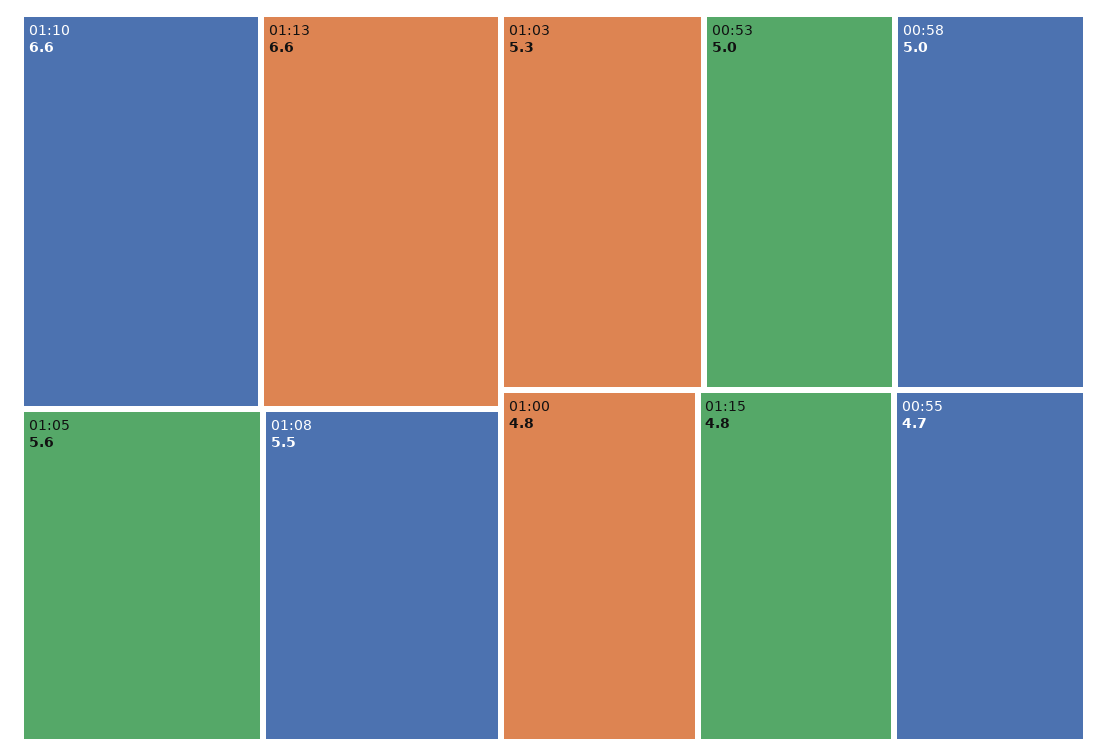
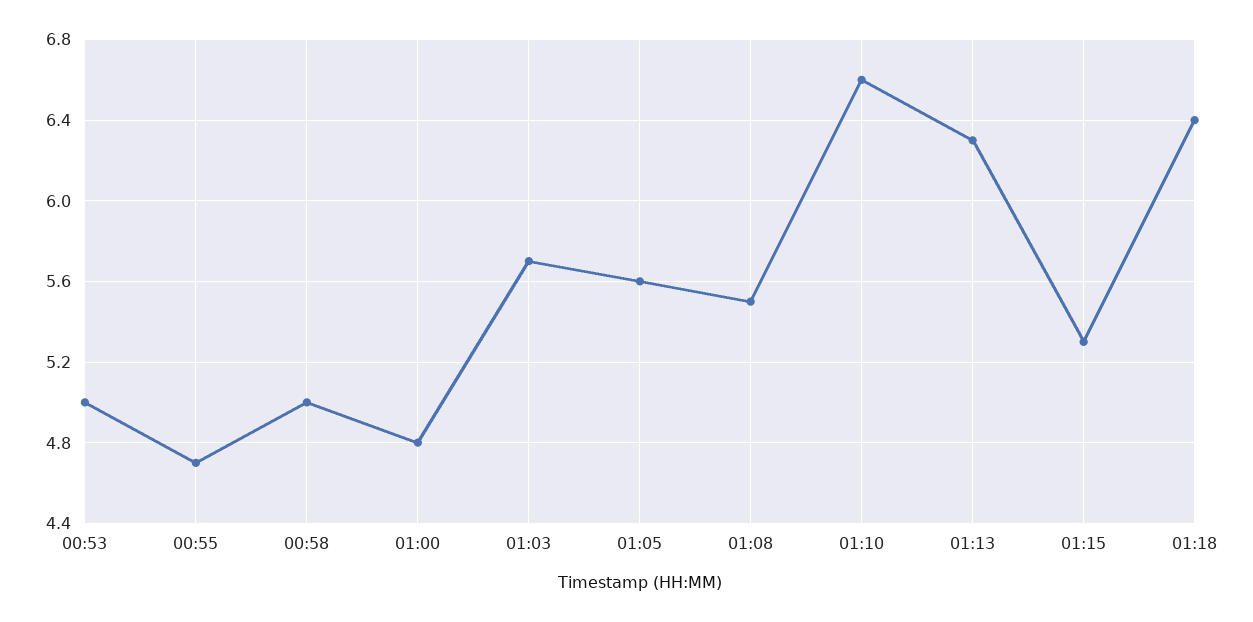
01:13: 6.6 -> 6.3
01:03: 5.3 -> 5.7
01:15: 4.8 -> 5.3
01:18: none -> 6.4

